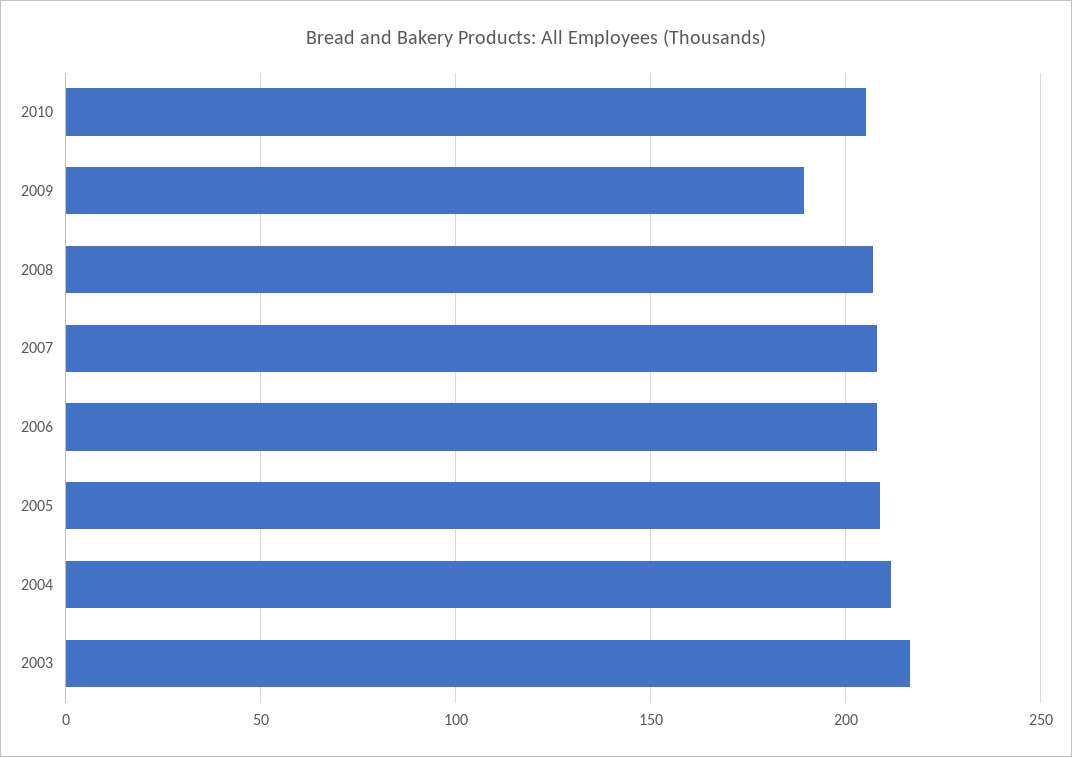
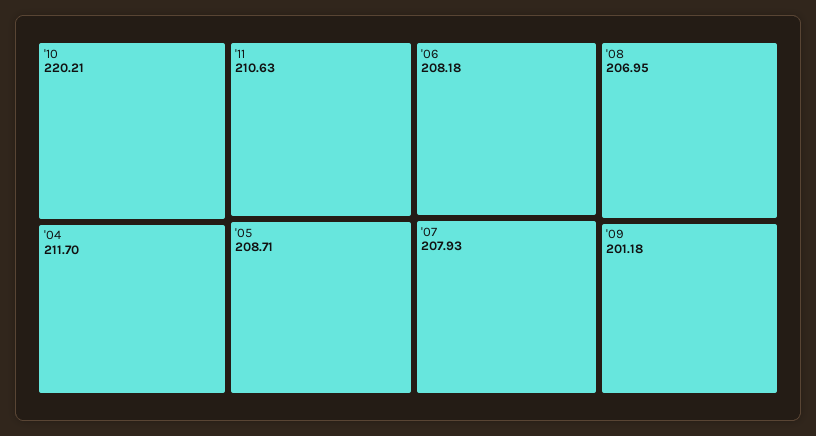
2010: 205 -> 220.21
2009: 190 -> 201.18
2003: 215 -> none
'11: none -> 210.63

